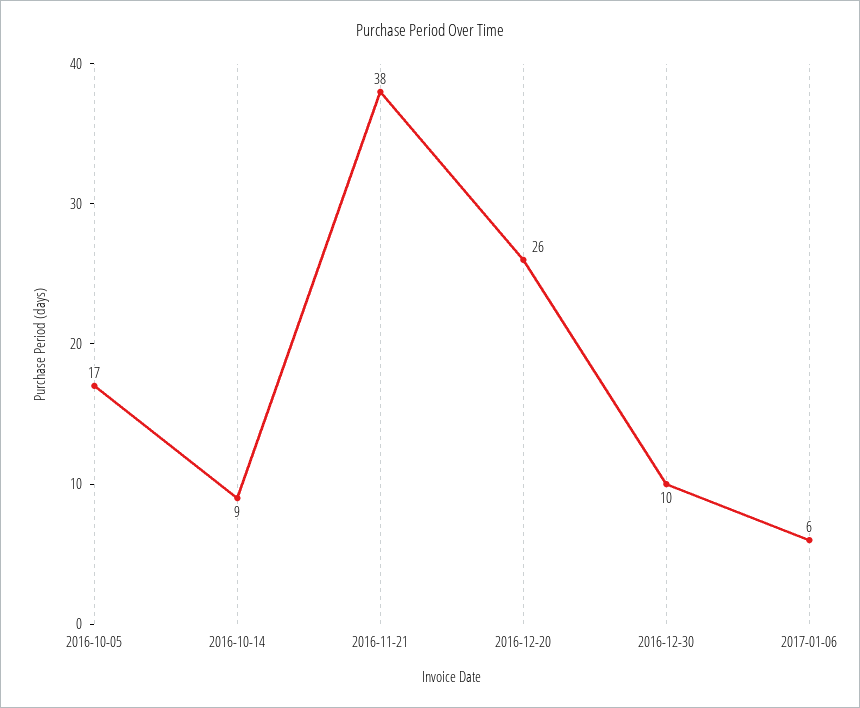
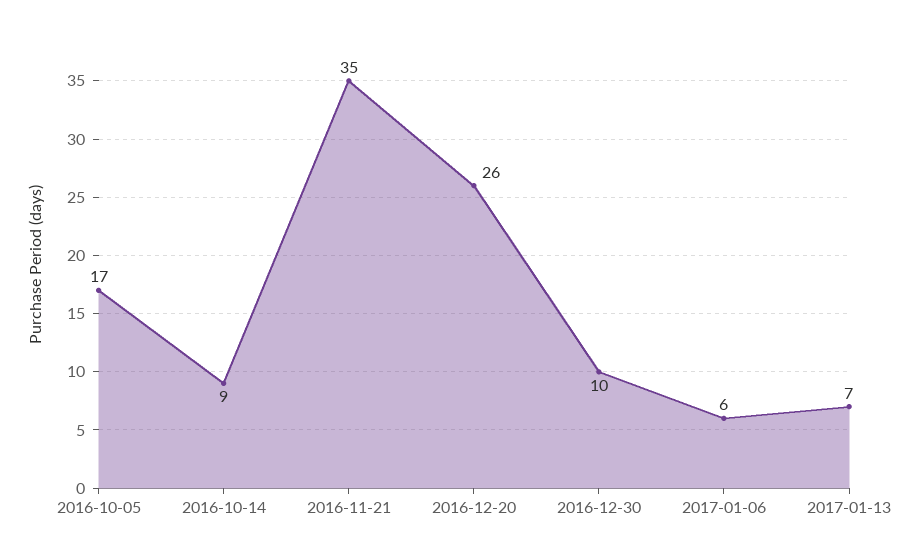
2016-11-21: 38 -> 35
2017-01-13: none -> 7

